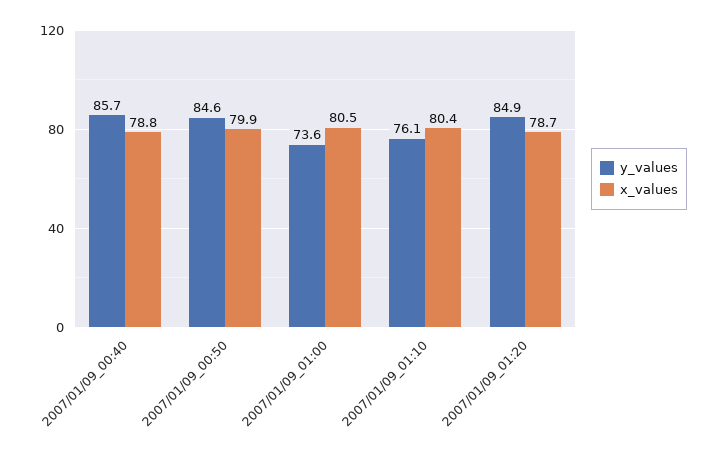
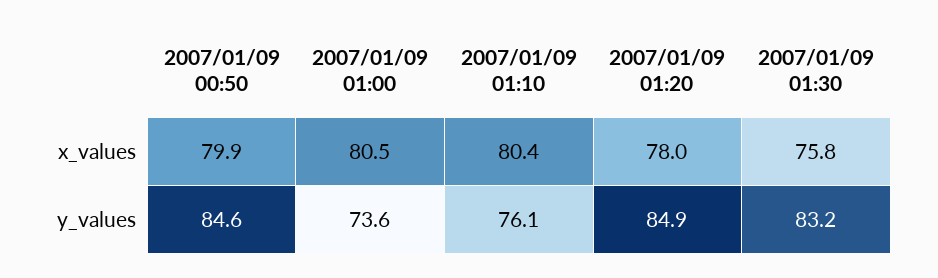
y_values, 2007/01/09_00:40: 85.7 -> none
x_values, 2007/01/09_00:40: 78.8 -> none
x_values, 2007/01/09_01:20: 78.7 -> 78
x_values, 2007/01/09 01:30: none -> 75.8
y_values, 2007/01/09 01:30: none -> 83.2

